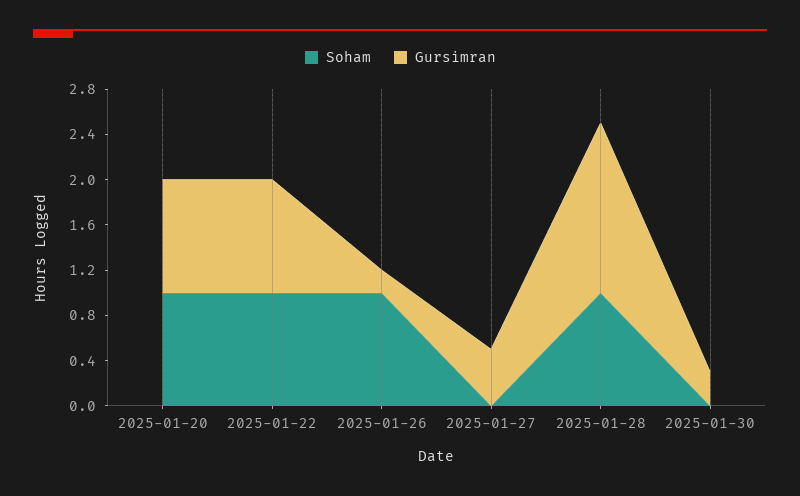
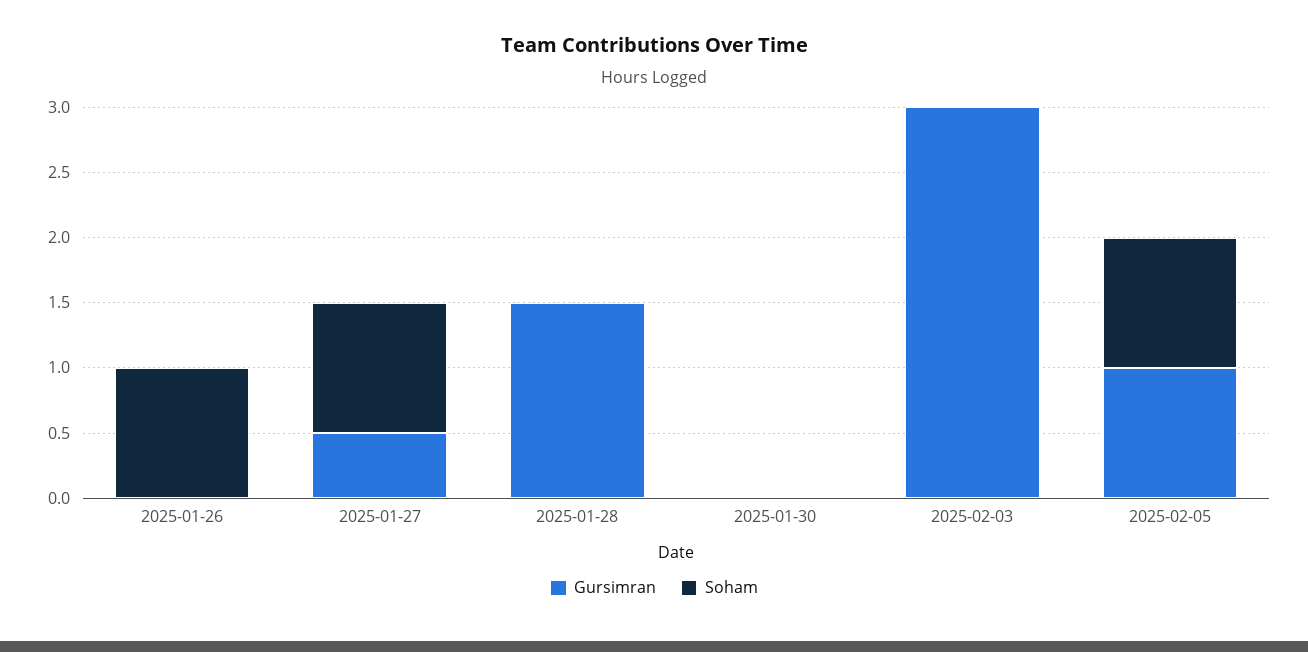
Soham, 2025-01-20: 1 -> none
Gursimran, 2025-01-20: 1 -> none
Soham, 2025-01-22: 1 -> none
Gursimran, 2025-01-22: 1 -> none
Gursimran, 2025-01-26: 0.2 -> 0
Soham, 2025-01-27: 0 -> 1
Soham, 2025-01-28: 1 -> 0
Gursimran, 2025-01-30: 0.3 -> 0
Gursimran, 2025-02-03: none -> 3
Soham, 2025-02-03: none -> 0
Gursimran, 2025-02-05: none -> 1
Soham, 2025-02-05: none -> 1

